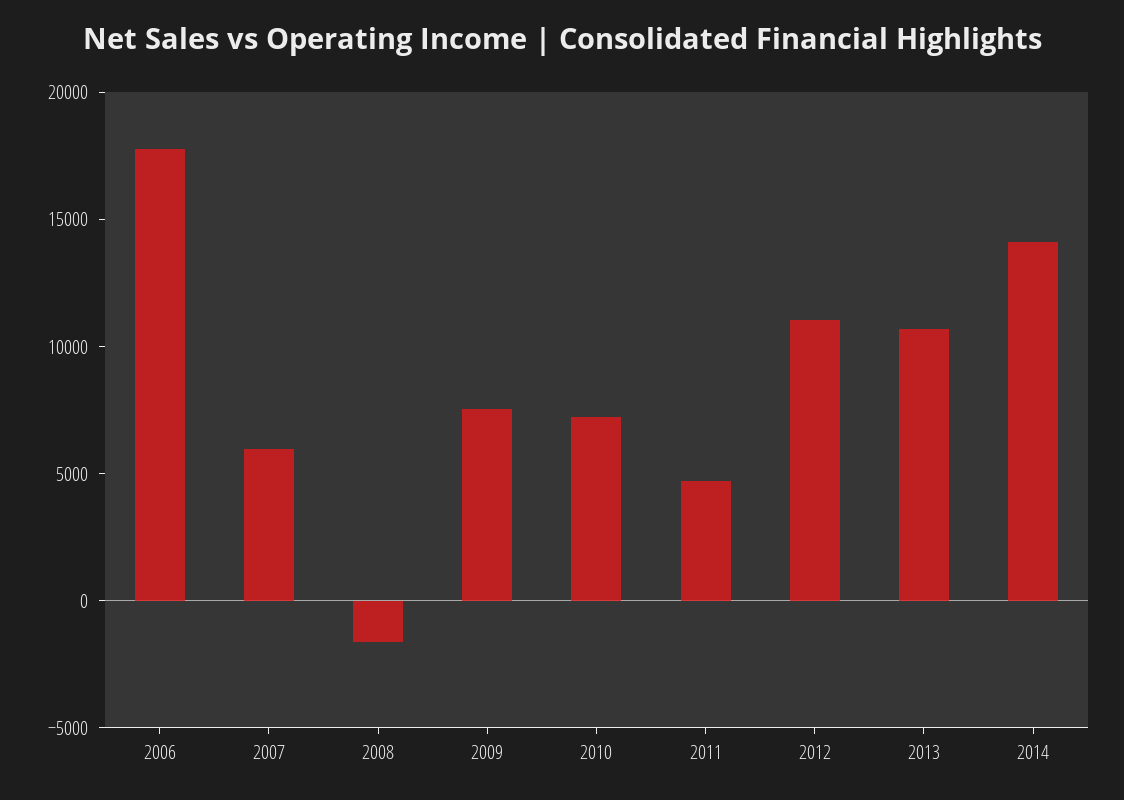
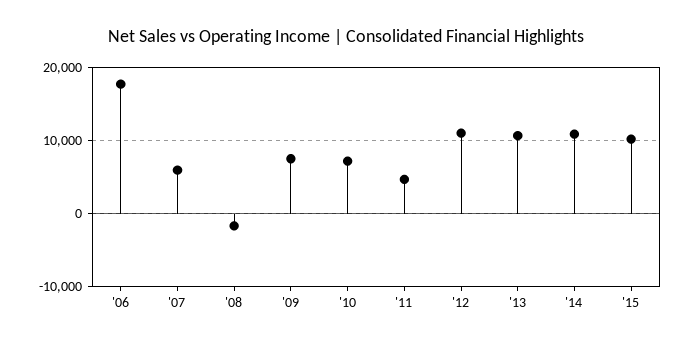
2014: 14000 -> 11000
'15: none -> 10000

